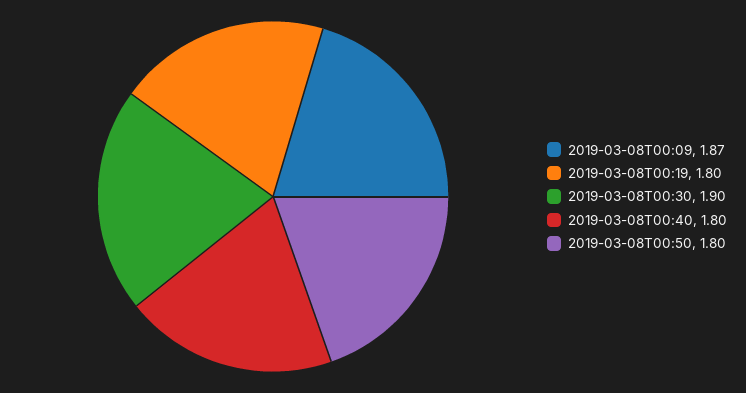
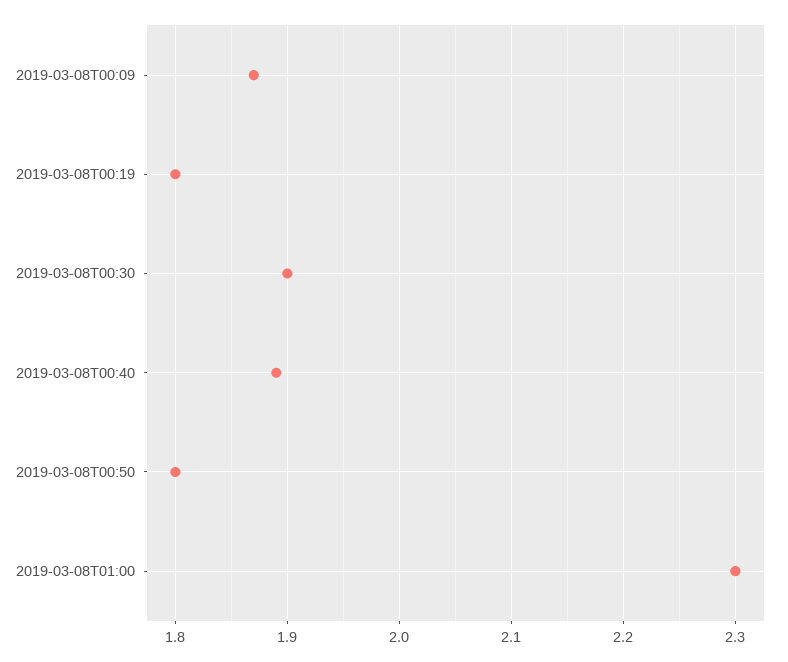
2019-03-08T00:40: 1.8 -> 1.89
2019-03-08T01:00: none -> 2.3

